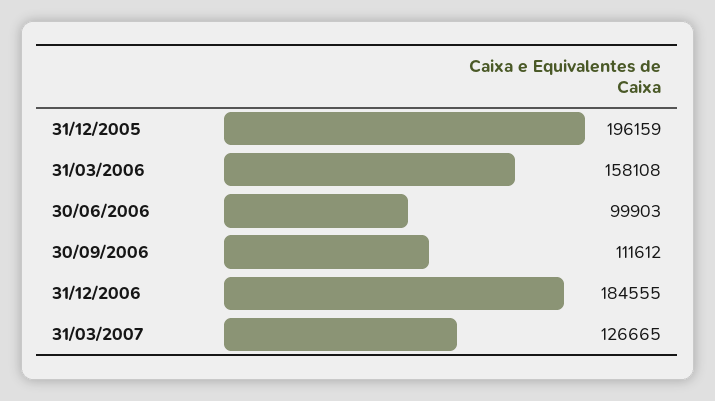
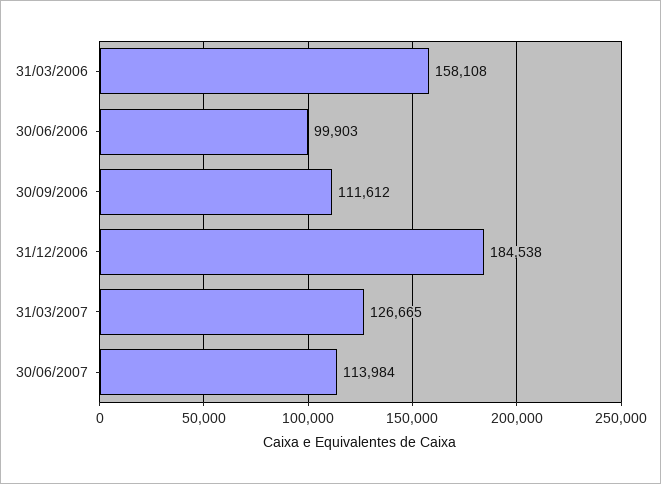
31/12/2005: 196159 -> none
31/12/2006: 184555 -> 184538
30/06/2007: none -> 113984

